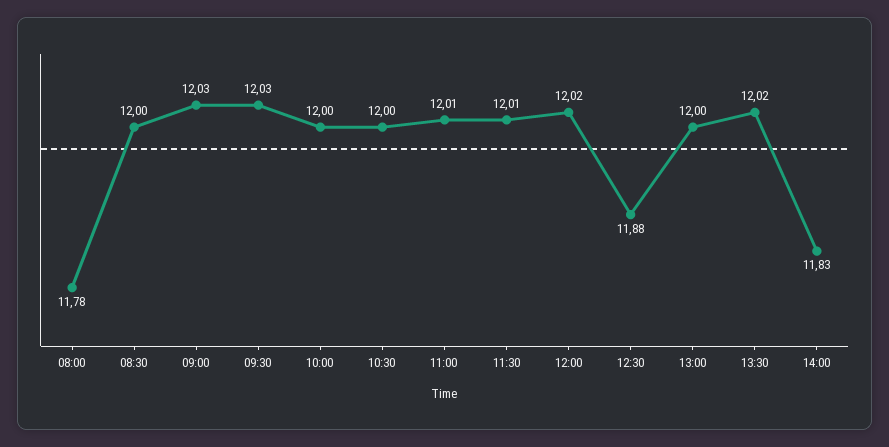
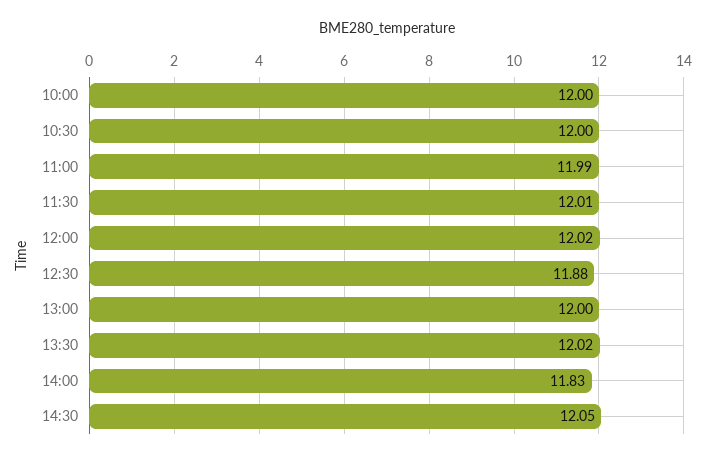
08:00: 11.78 -> none
08:30: 12 -> none
09:00: 12.03 -> none
09:30: 12.03 -> none
11:00: 12.01 -> 11.99
14:30: none -> 12.05

